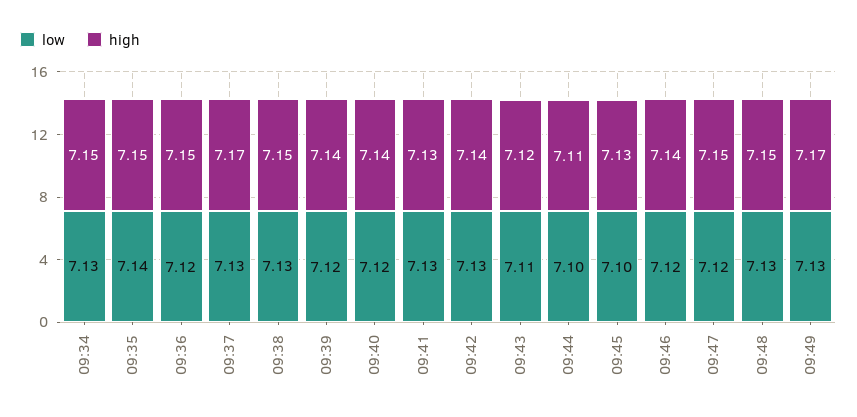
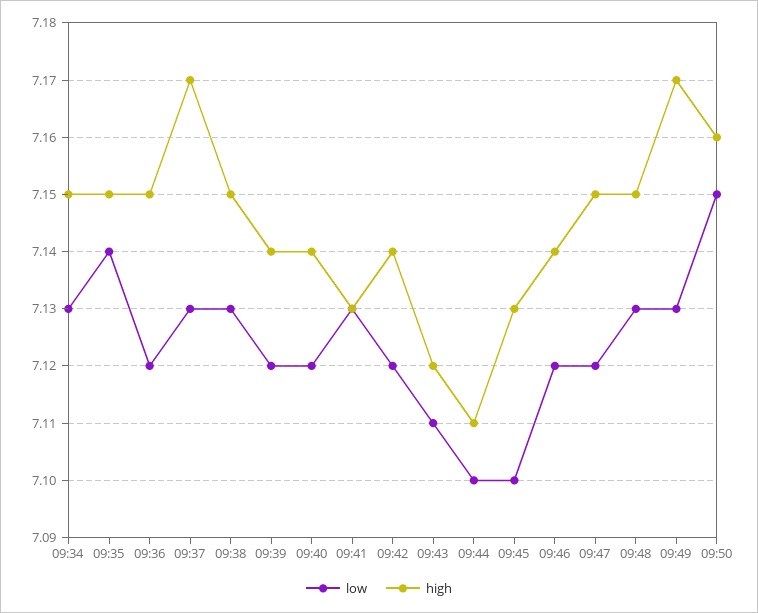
low, 09:42: 7.13 -> 7.12
low, 09:50: none -> 7.15
high, 09:50: none -> 7.16

